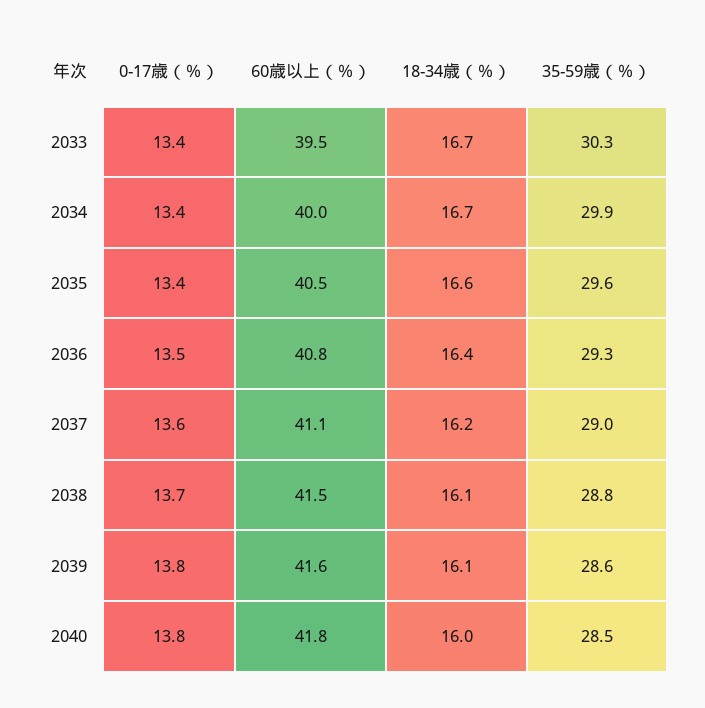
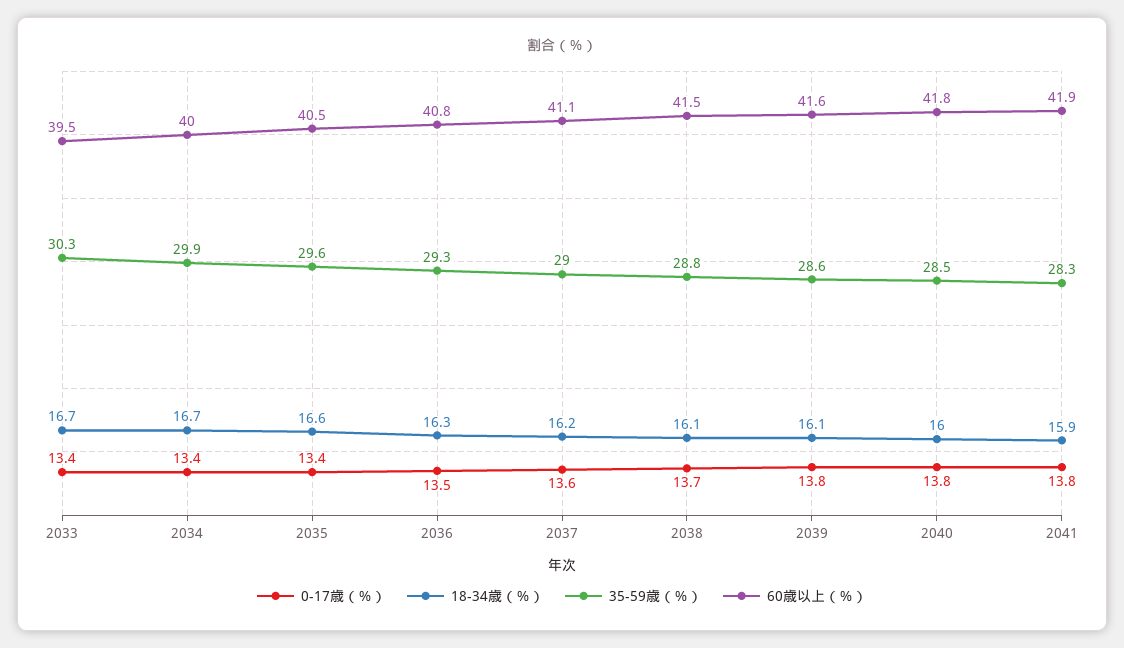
18-34歳（％）, 2036: 16.4 -> 16.3
0-17歳（％）, 2041: none -> 13.8
18-34歳（％）, 2041: none -> 15.9
35-59歳（％）, 2041: none -> 28.3
60歳以上（％）, 2041: none -> 41.9

